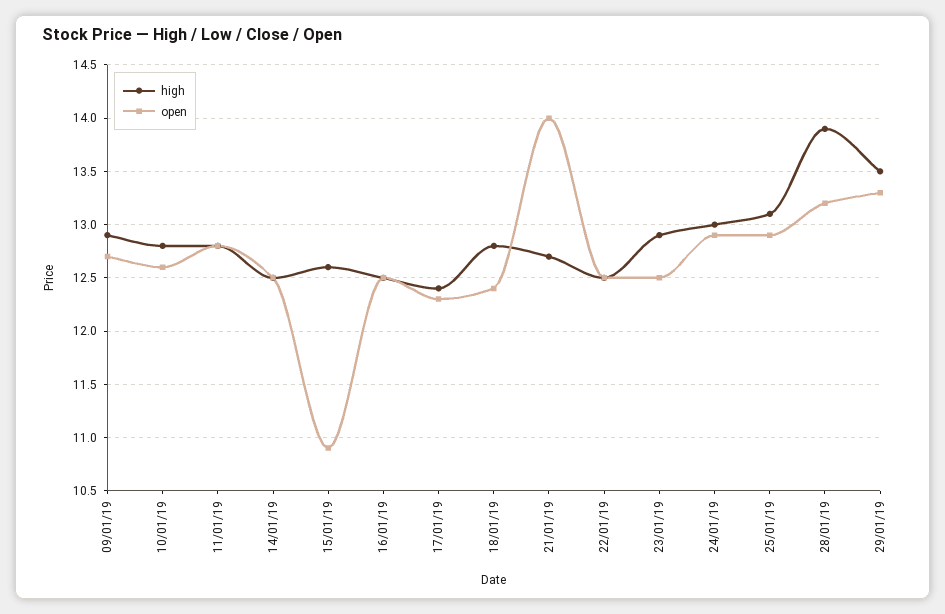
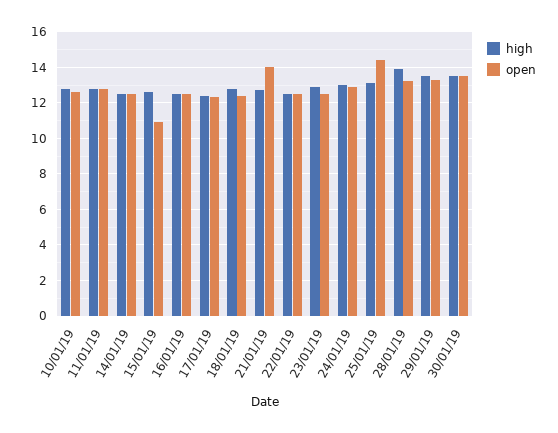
high, 09/01/19: 12.9 -> none
open, 09/01/19: 12.7 -> none
open, 25/01/19: 12.9 -> 14.5
high, 30/01/19: none -> 13.5
open, 30/01/19: none -> 13.5

